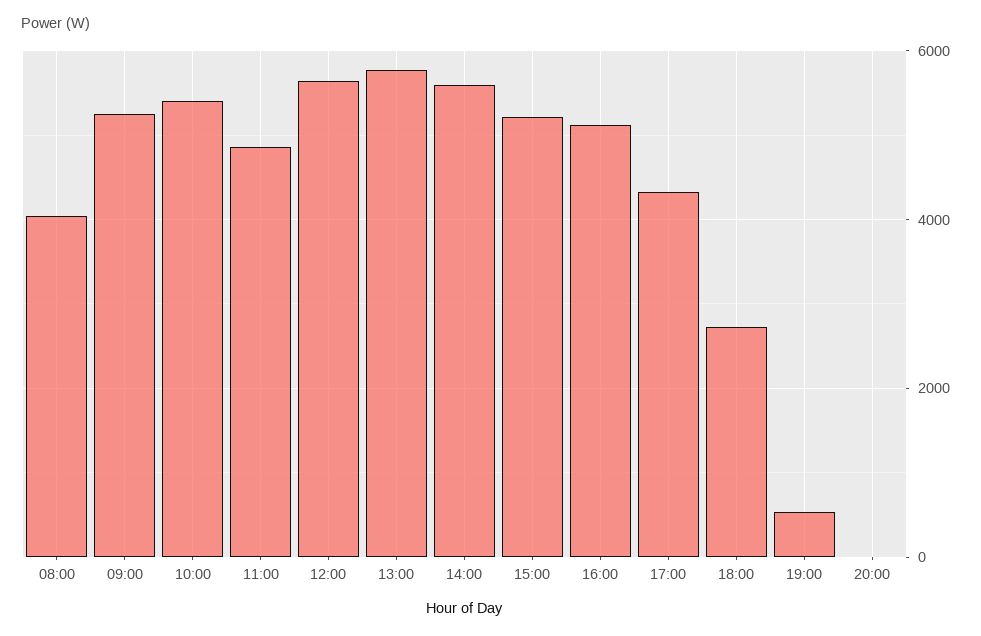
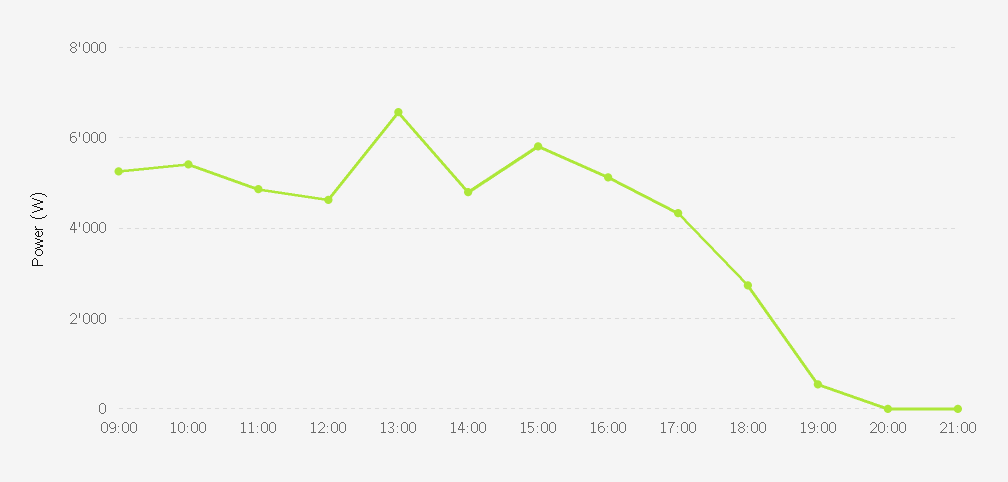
08:00: 4000 -> none
12:00: 5600 -> 4600
13:00: 5800 -> 6600
14:00: 5600 -> 4800
15:00: 5200 -> 5800
21:00: none -> 0

